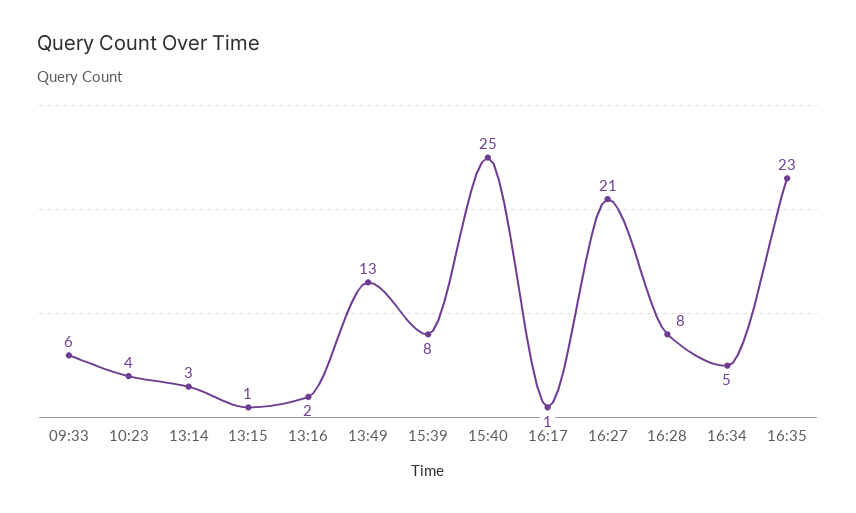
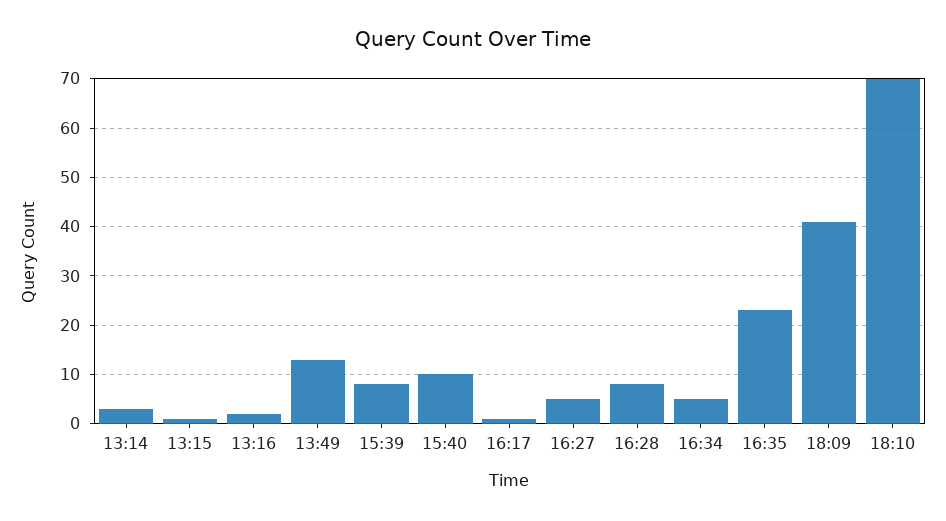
09:33: 6 -> none
10:23: 4 -> none
15:40: 25 -> 10
16:27: 21 -> 5
18:09: none -> 40
18:10: none -> 70

